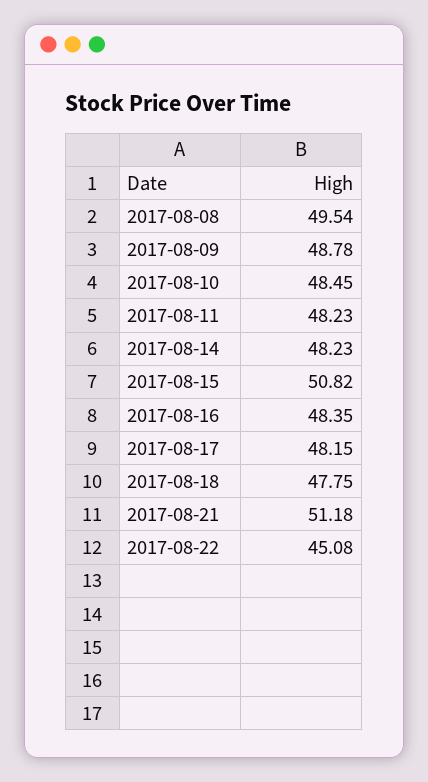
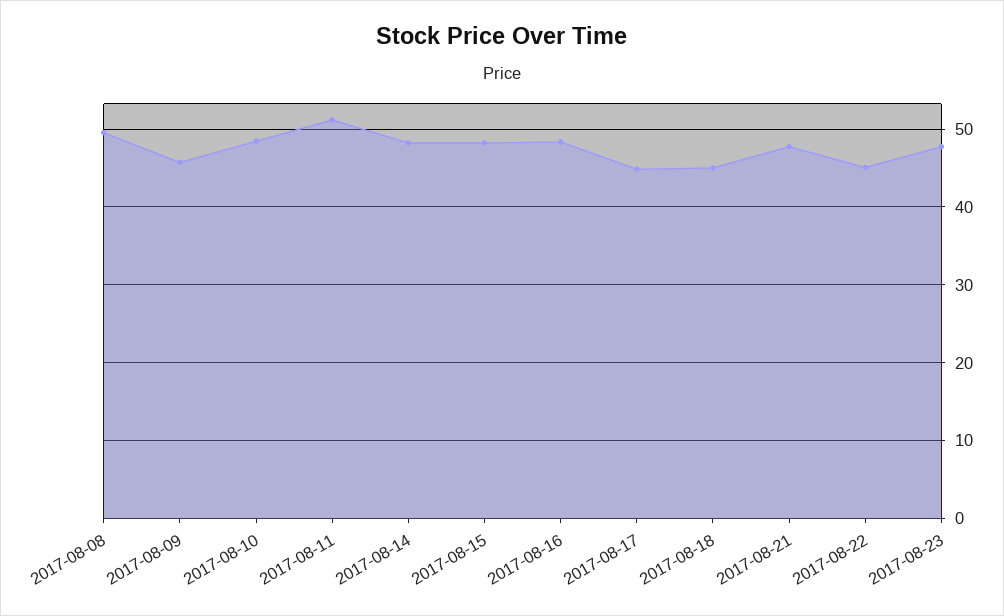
2017-08-09: 48.78 -> 46
2017-08-11: 48.23 -> 51
2017-08-15: 50.82 -> 48
2017-08-17: 48.15 -> 45
2017-08-18: 47.75 -> 45
2017-08-21: 51.18 -> 48
2017-08-23: none -> 48

